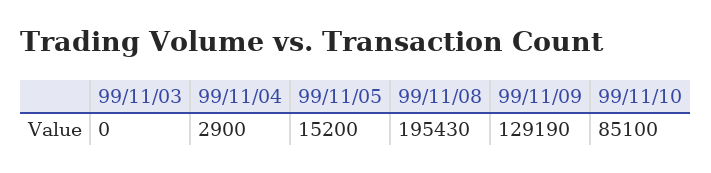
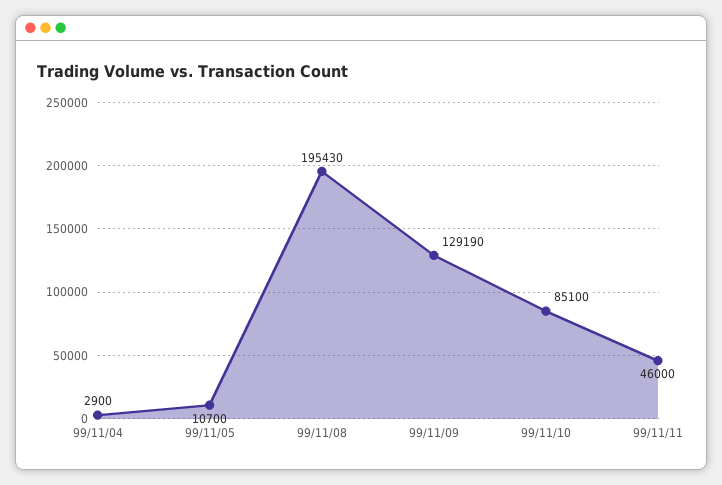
99/11/03: 0 -> none
99/11/05: 15200 -> 10700
99/11/11: none -> 46000

